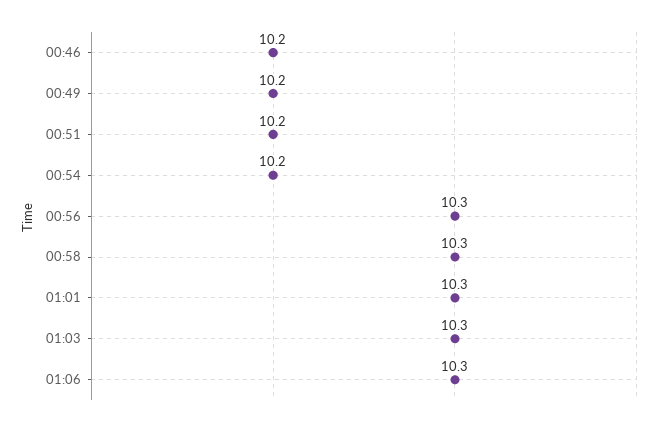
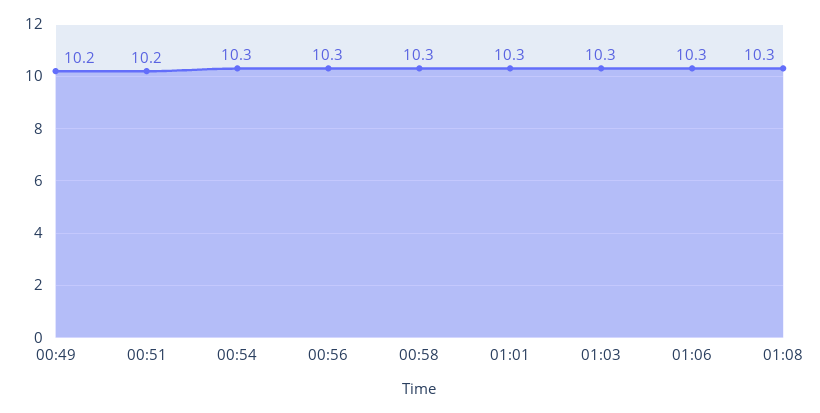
00:46: 10.2 -> none
00:54: 10.2 -> 10.3
01:08: none -> 10.3

